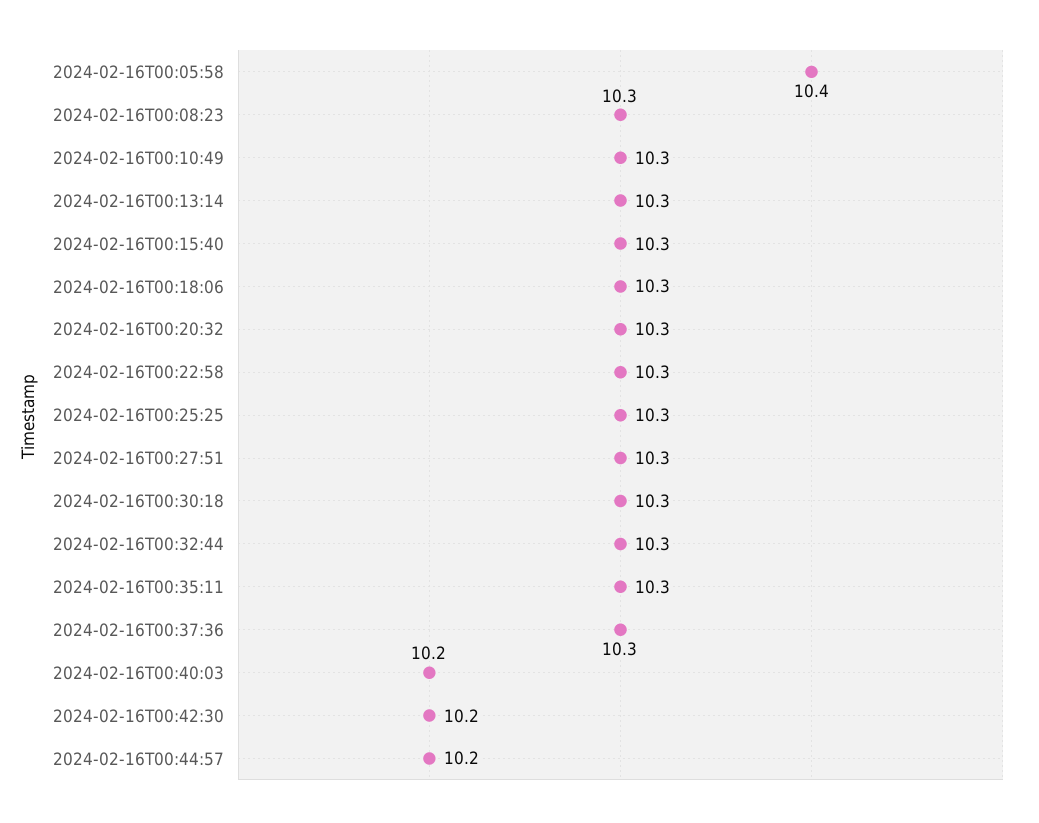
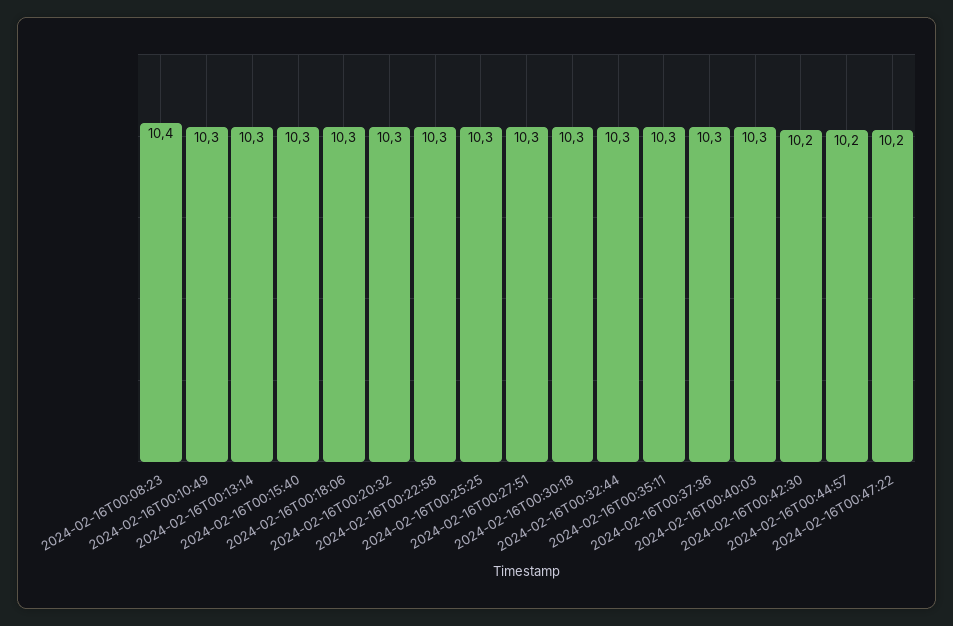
2024-02-16T00:05:58: 10.4 -> none
2024-02-16T00:08:23: 10.3 -> 10.4
2024-02-16T00:40:03: 10.2 -> 10.3
2024-02-16T00:47:22: none -> 10.2

